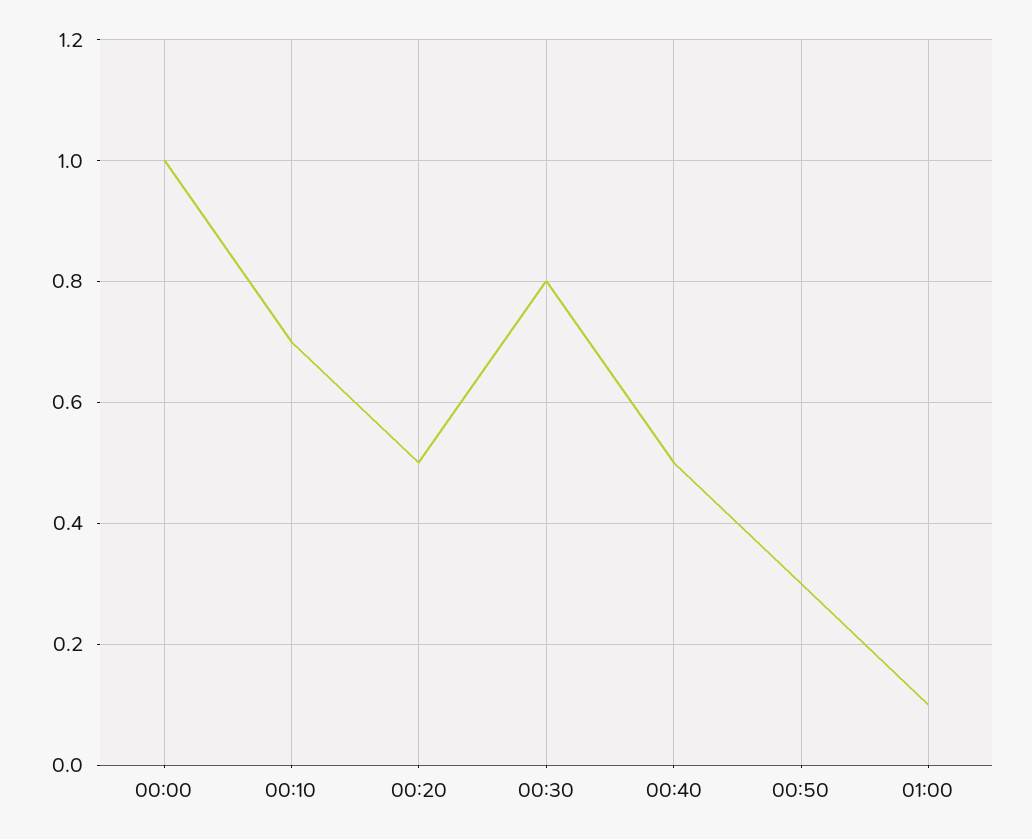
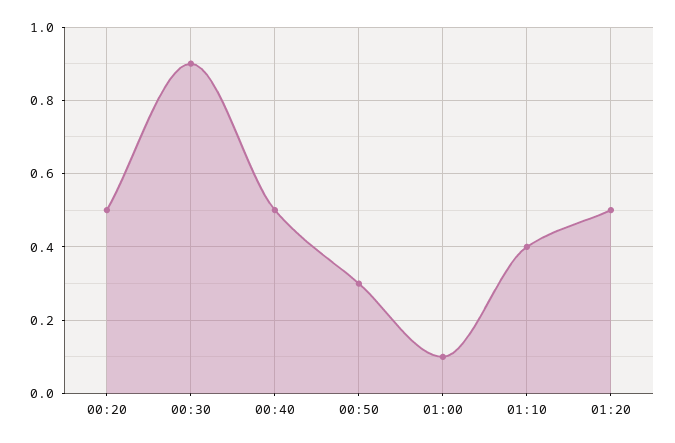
00:00: 1 -> none
00:10: 0.7 -> none
00:30: 0.8 -> 0.9
01:10: none -> 0.4
01:20: none -> 0.5

